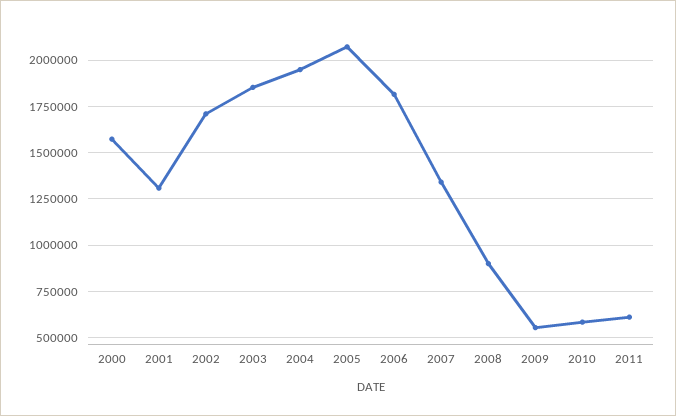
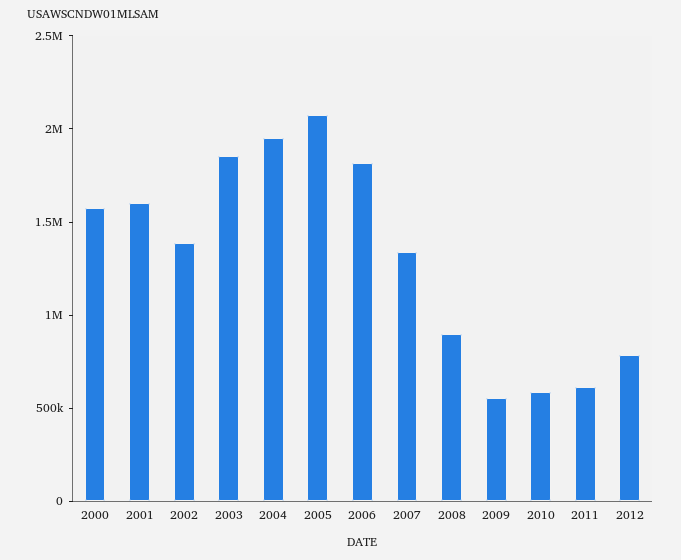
2001: 1300000 -> 1600000
2002: 1700000 -> 1400000
2012: none -> 800000

